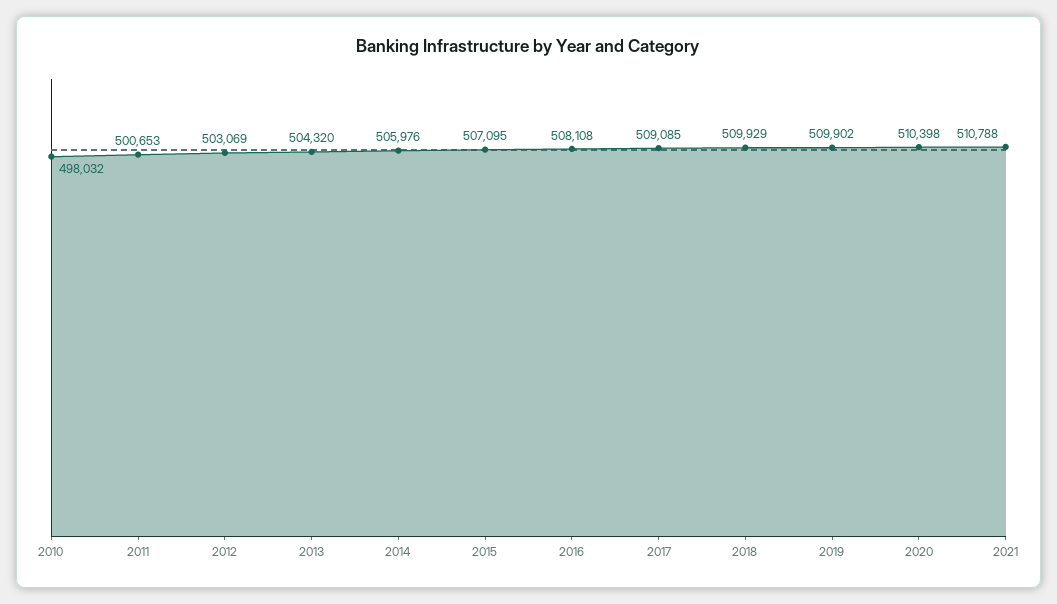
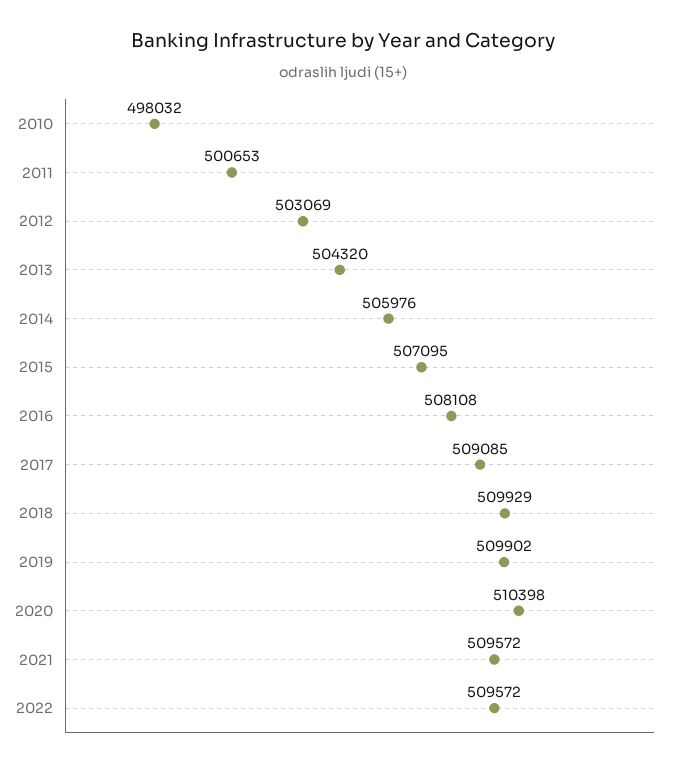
2021: 510788 -> 509572
2022: none -> 509572

